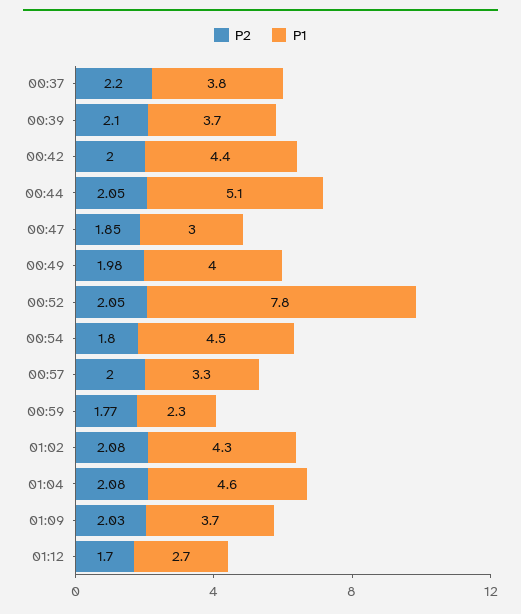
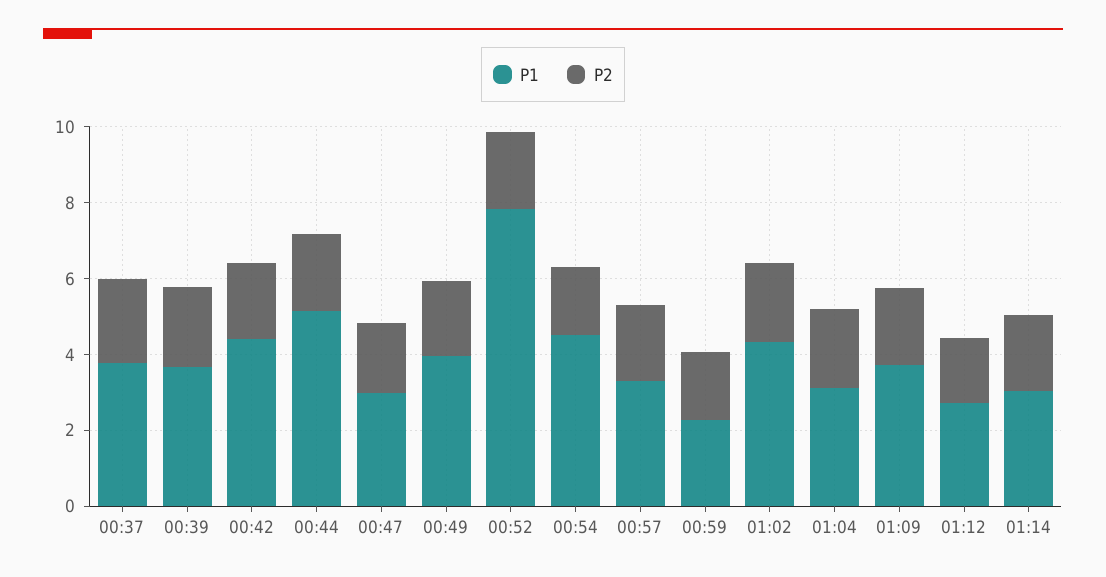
P1, 01:04: 4.6 -> 3
P1, 01:14: none -> 3
P2, 01:14: none -> 2

